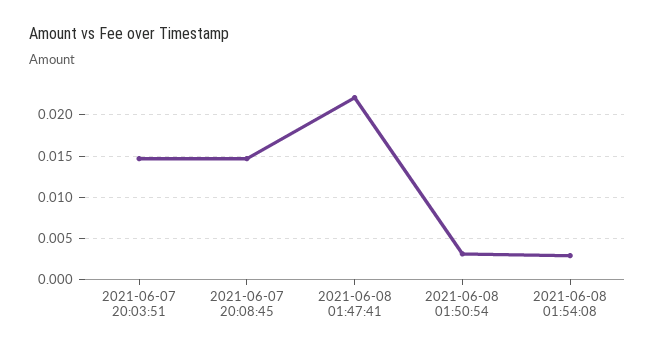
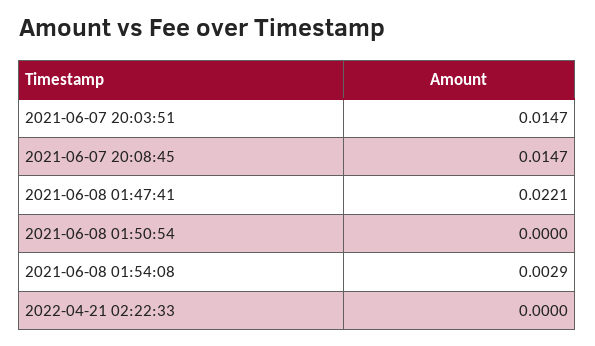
2021-06-08 01:50:54: 0.003 -> 0
2022-04-21 02:22:33: none -> 0

